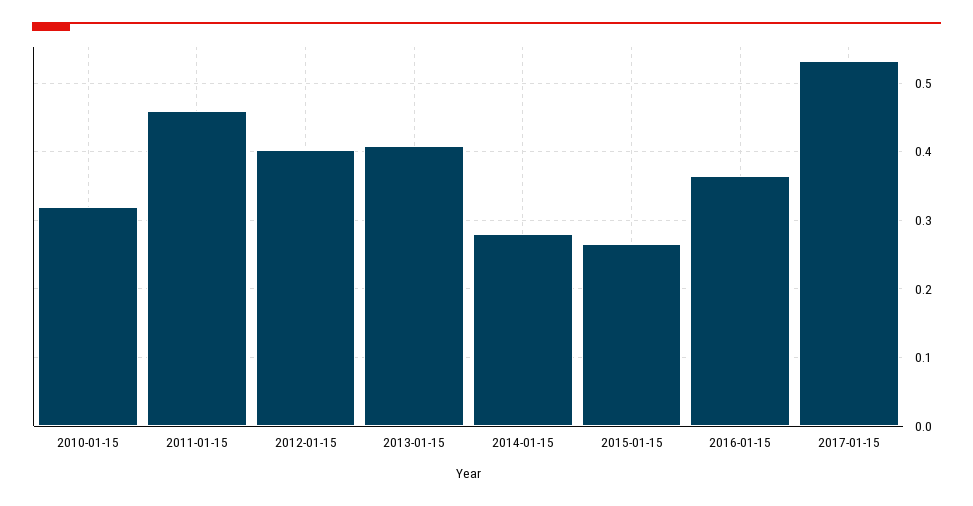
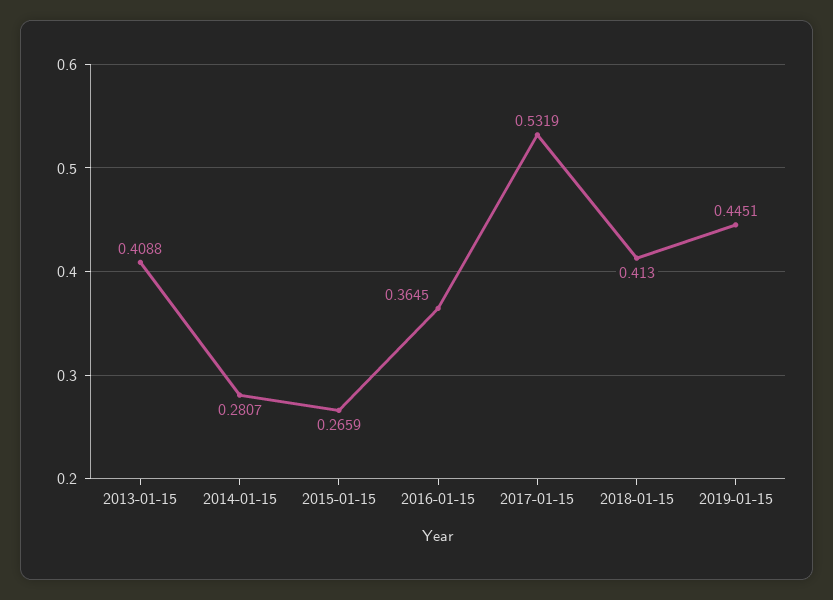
2010-01-15: 0.32 -> none
2011-01-15: 0.46 -> none
2012-01-15: 0.4 -> none
2018-01-15: none -> 0.413
2019-01-15: none -> 0.4451

